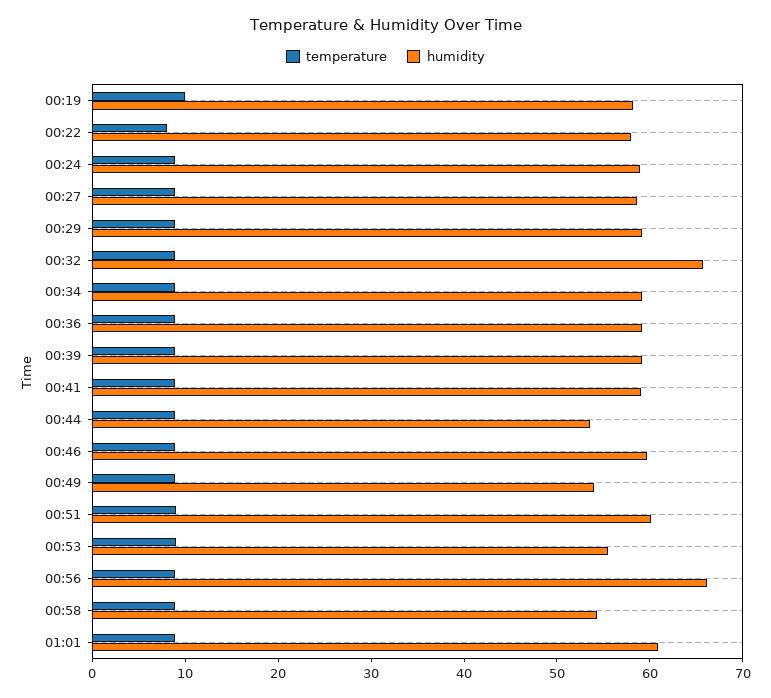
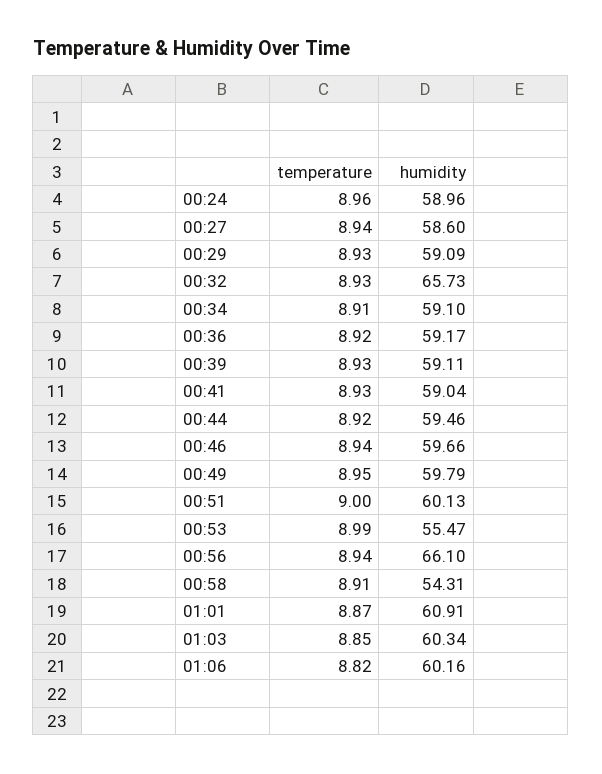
temperature, 00:19: 10 -> none
humidity, 00:19: 58 -> none
temperature, 00:22: 8 -> none
humidity, 00:22: 58 -> none
humidity, 00:44: 54 -> 59.46
humidity, 00:49: 54 -> 59.79
temperature, 01:03: none -> 8.85
humidity, 01:03: none -> 60.34
temperature, 01:06: none -> 8.82
humidity, 01:06: none -> 60.16

